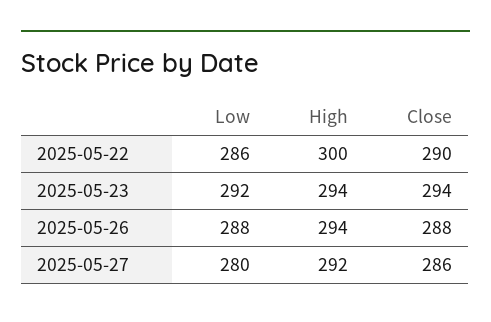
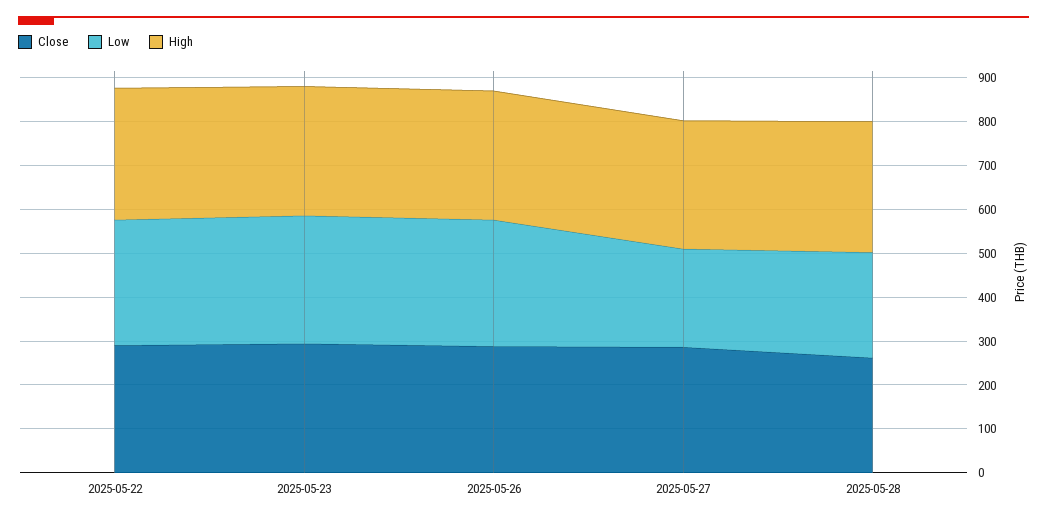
Low, 2025-05-27: 280 -> 220
Close, 2025-05-28: none -> 260
Low, 2025-05-28: none -> 240
High, 2025-05-28: none -> 300

